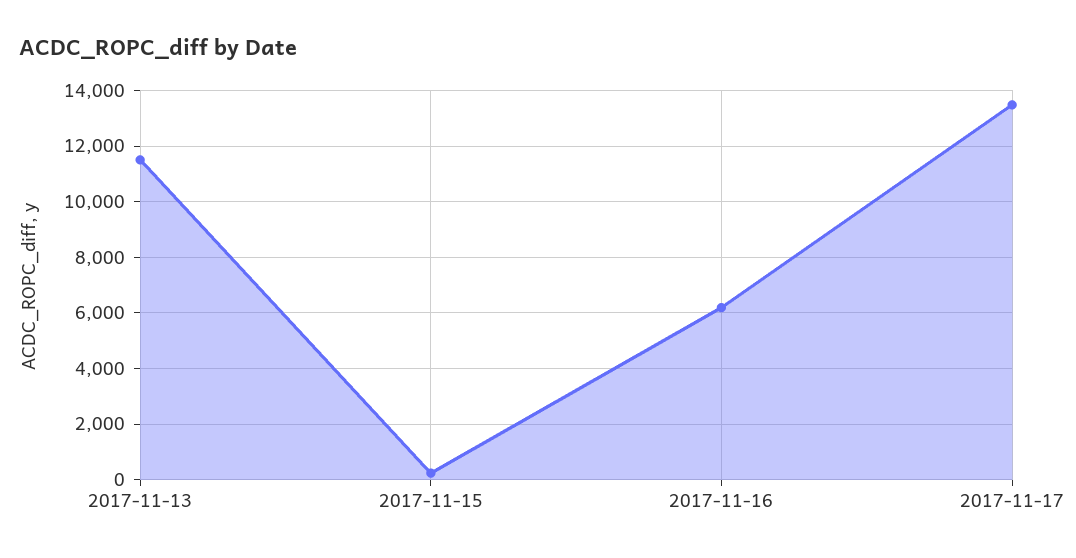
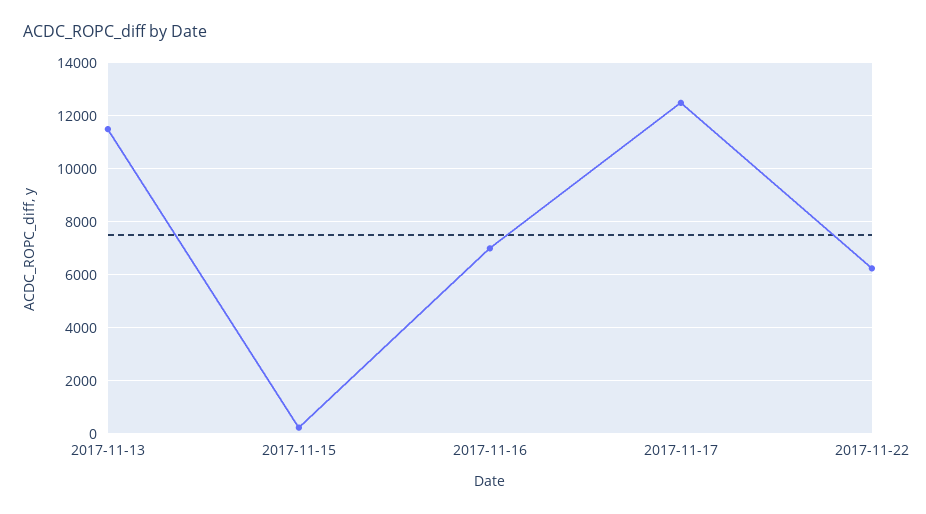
2017-11-16: 6250 -> 7000
2017-11-17: 13500 -> 12500
2017-11-22: none -> 6250

